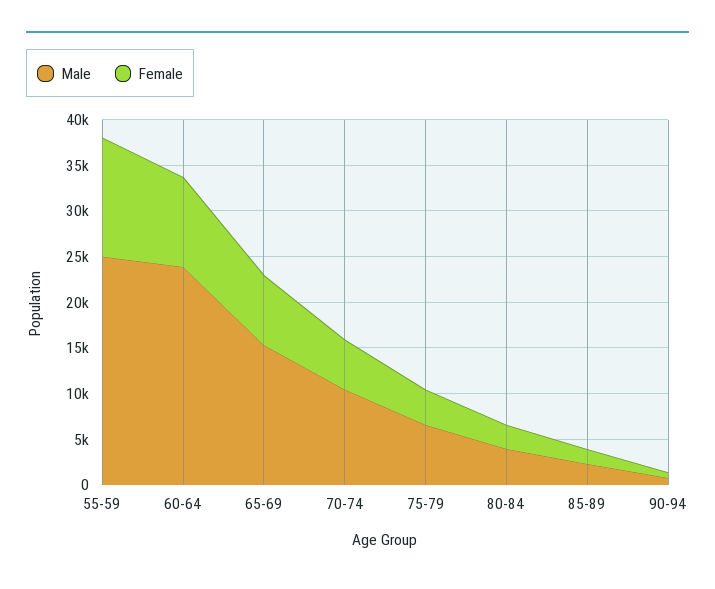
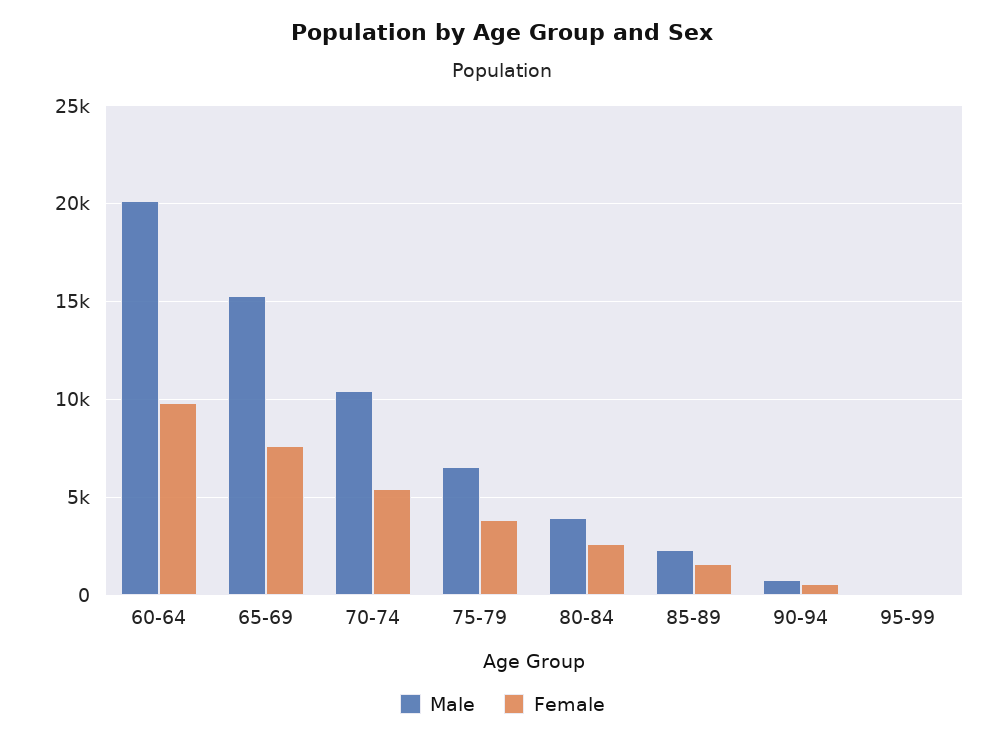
Male, 55-59: 25000 -> none
Female, 55-59: 13000 -> none
Male, 60-64: 24000 -> 20000
Male, 95-99: none -> 0
Female, 95-99: none -> 0

